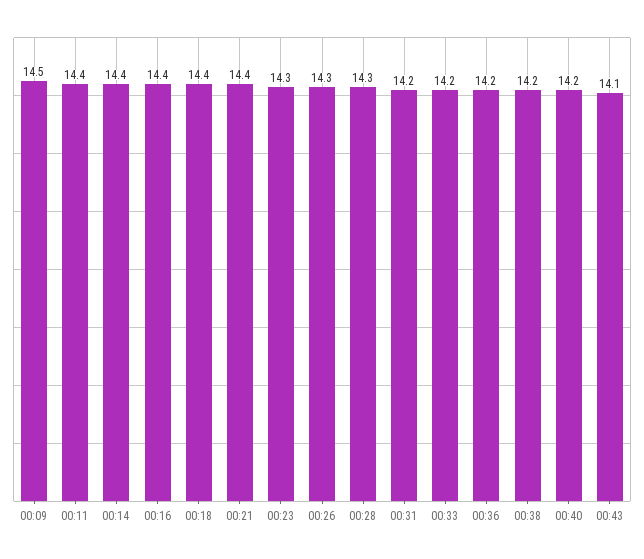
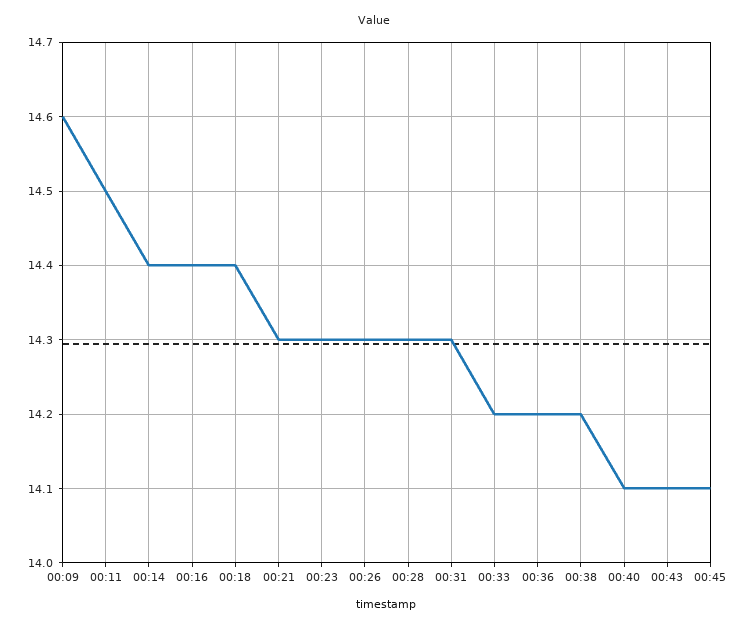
00:09: 14.5 -> 14.6
00:11: 14.4 -> 14.5
00:21: 14.4 -> 14.3
00:31: 14.2 -> 14.3
00:40: 14.2 -> 14.1
00:45: none -> 14.1

